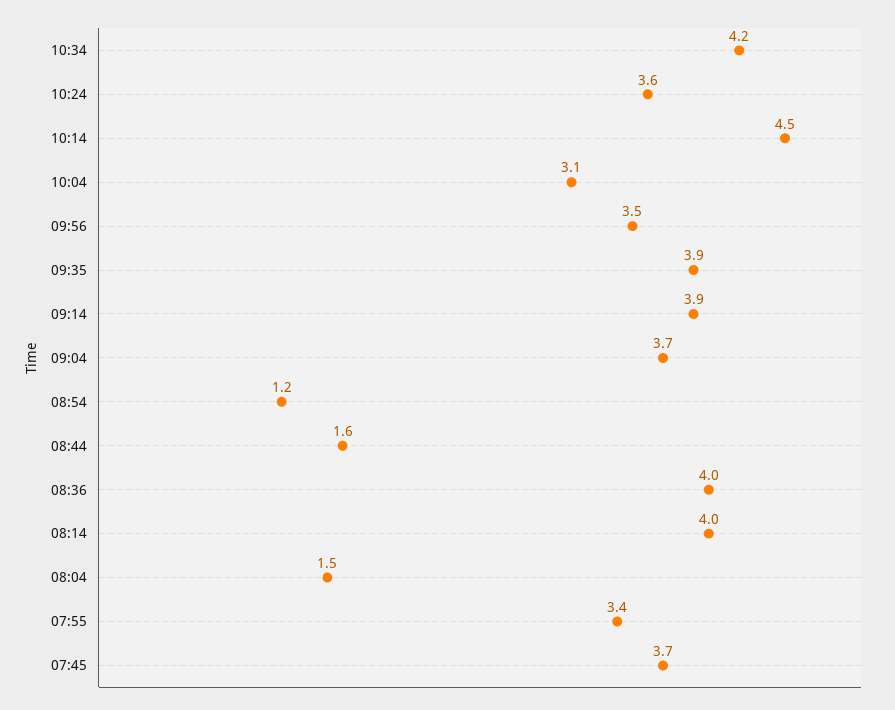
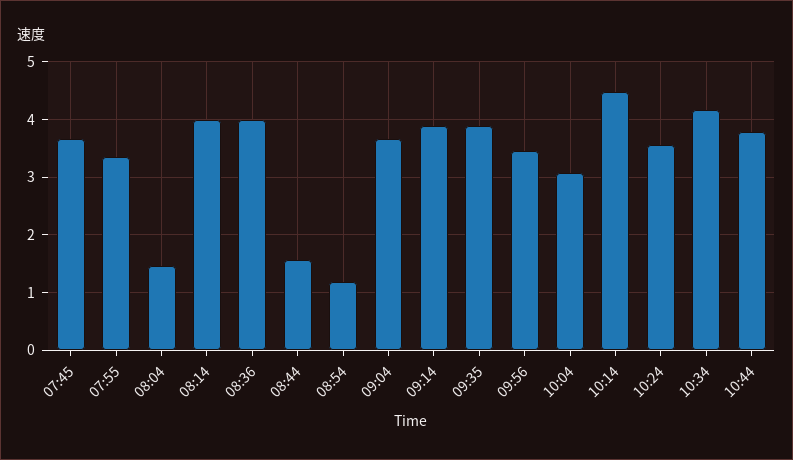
10:44: none -> 3.8

